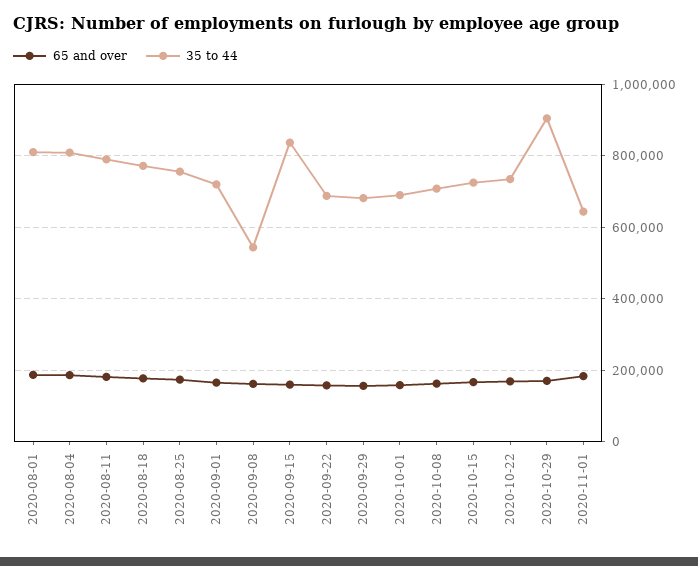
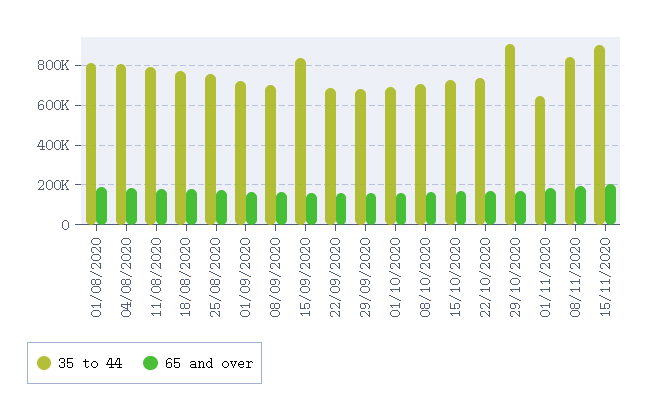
35 to 44, 2020-09-08: 540000 -> 700000
35 to 44, 08/11/2020: none -> 850000
65 and over, 08/11/2020: none -> 200000
35 to 44, 15/11/2020: none -> 900000
65 and over, 15/11/2020: none -> 200000

